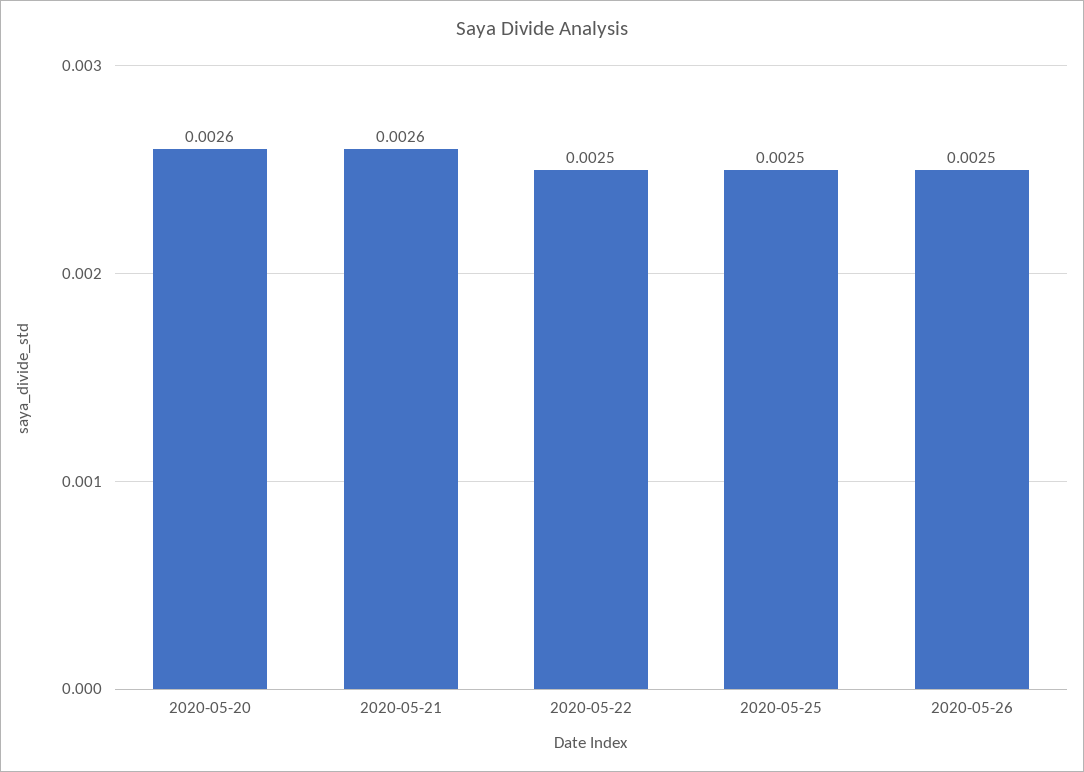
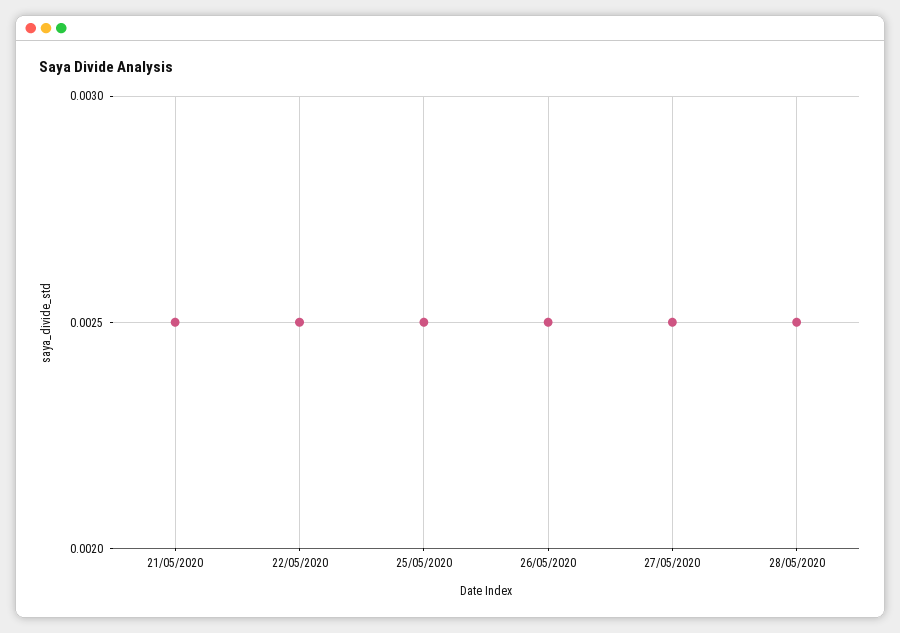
2020-05-20: 0.0026 -> none
2020-05-21: 0.0026 -> 0.0025
27/05/2020: none -> 0.0025
28/05/2020: none -> 0.0025

